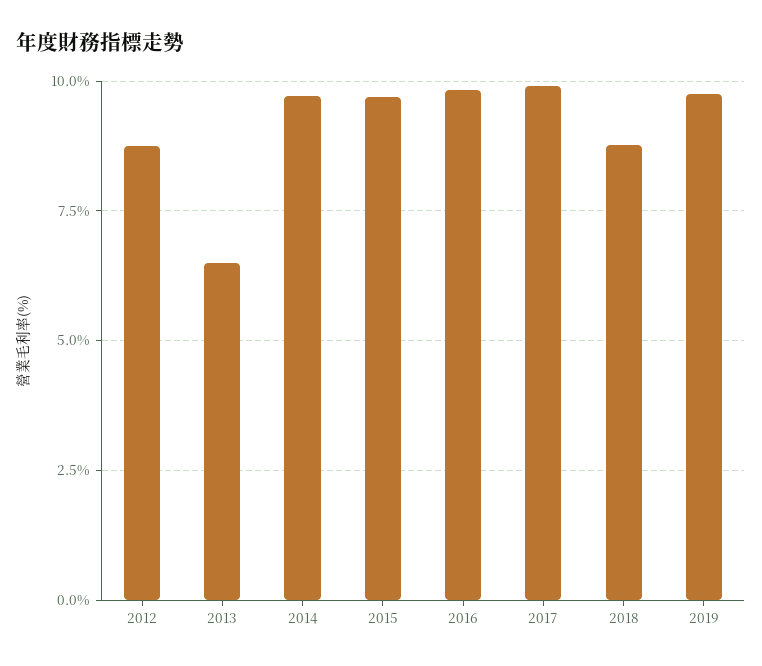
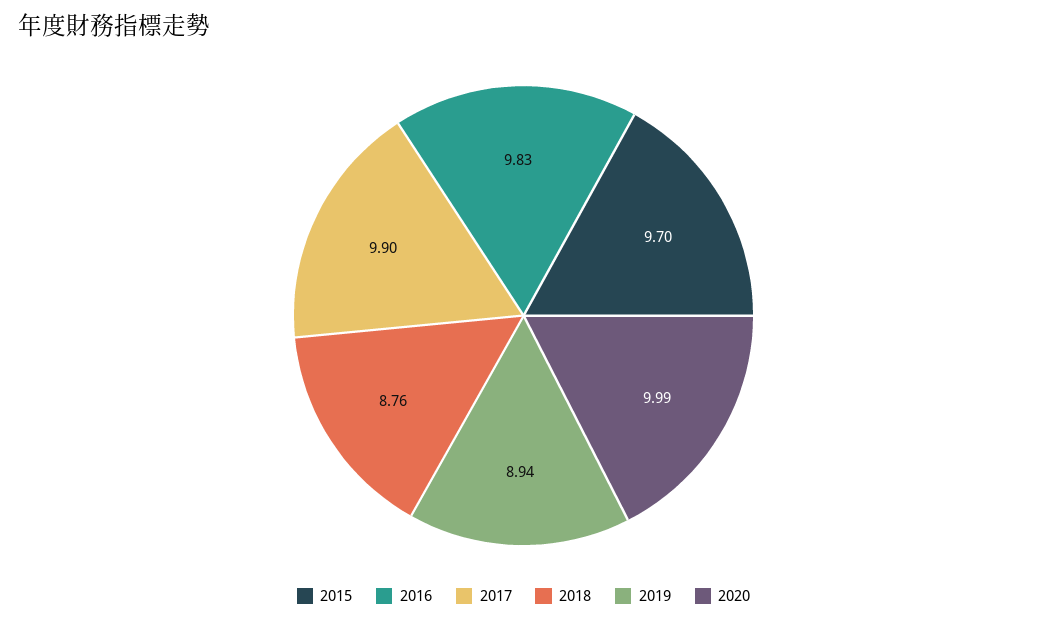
2012: 8.75 -> none
2013: 6.5 -> none
2014: 9.75 -> none
2019: 9.75 -> 8.94
2020: none -> 9.99

